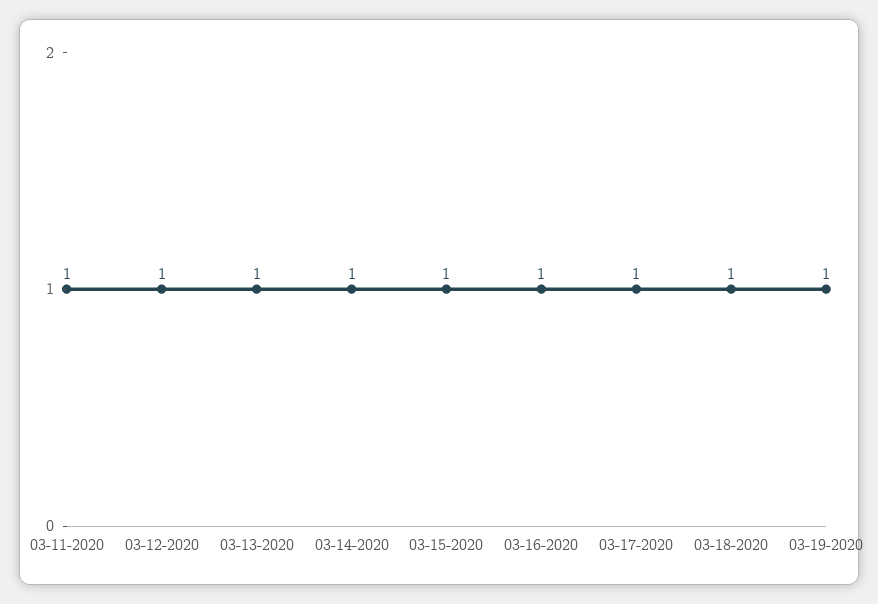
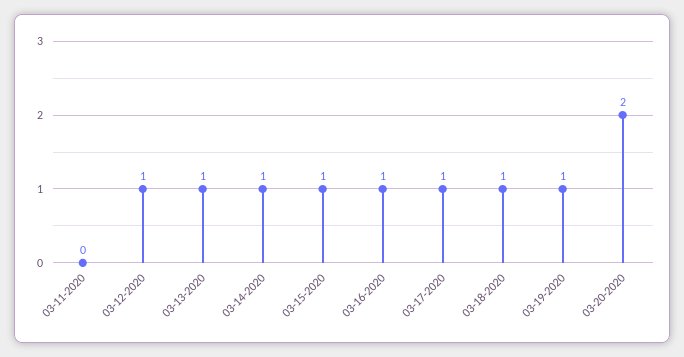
03-11-2020: 1 -> 0
03-20-2020: none -> 2

